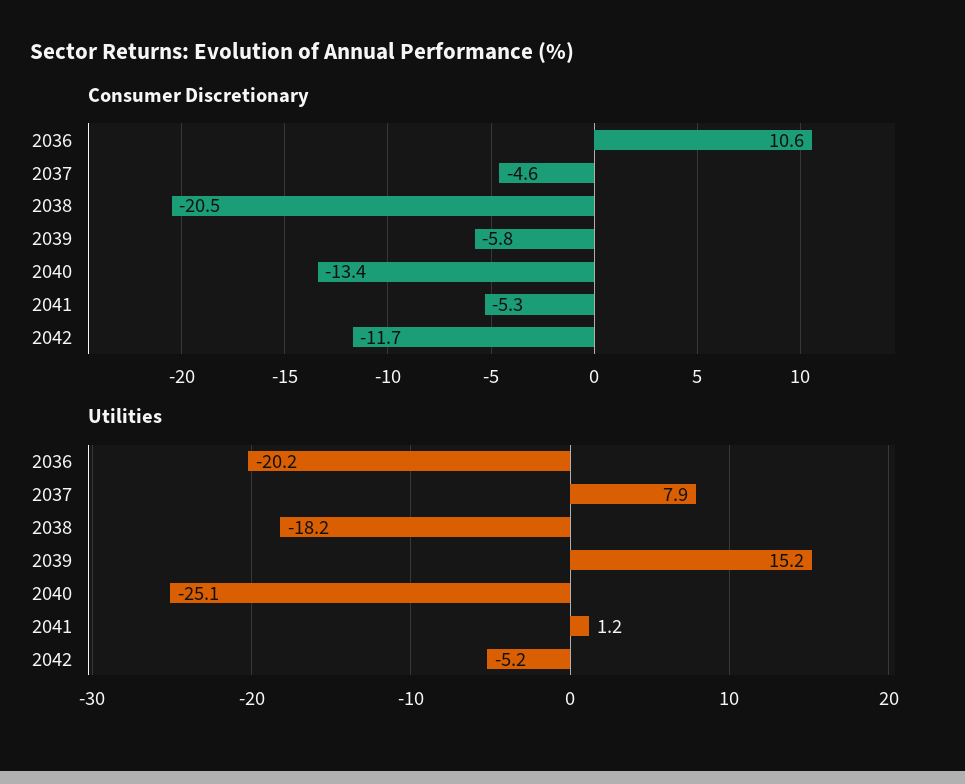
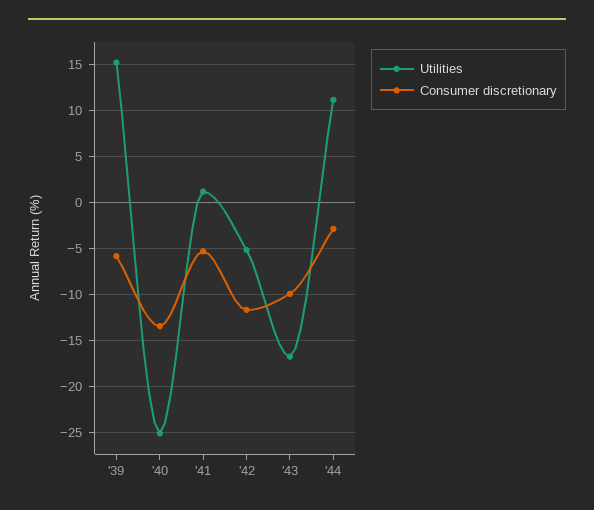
Consumer Discretionary, 2036: 10.6 -> none
Consumer Discretionary, 2037: -4.6 -> none
Consumer Discretionary, 2038: -20.5 -> none
Utilities, 2036: -20.2 -> none
Utilities, 2037: 7.9 -> none
Utilities, 2038: -18.2 -> none
Utilities, '43: none -> -17
Consumer Discretionary, '43: none -> -10
Utilities, '44: none -> 11
Consumer Discretionary, '44: none -> -3

